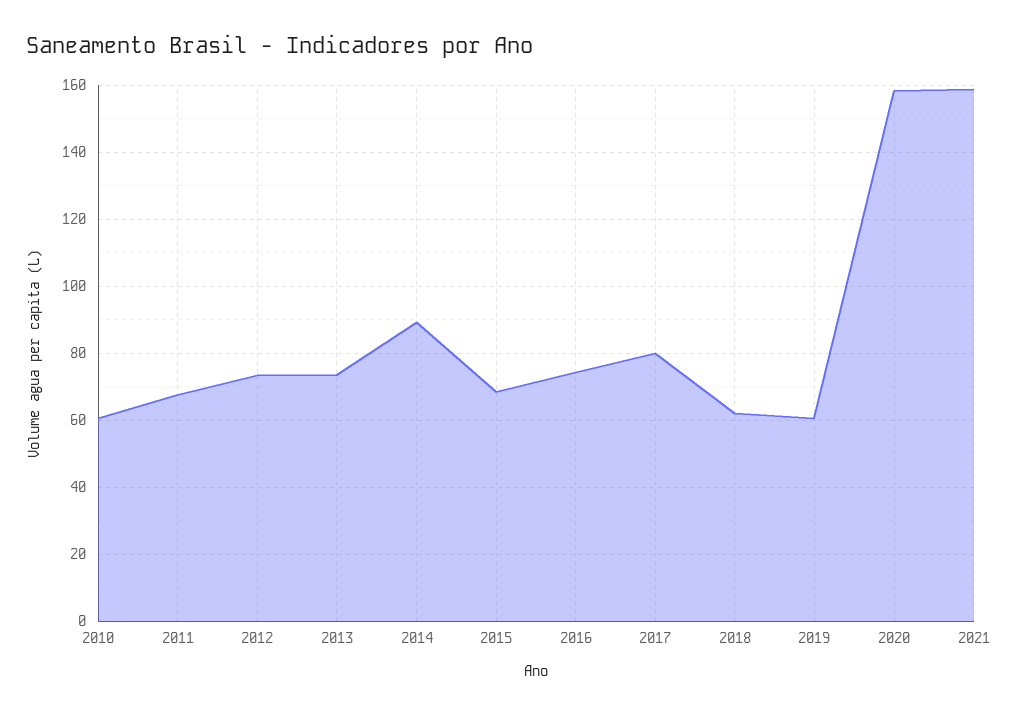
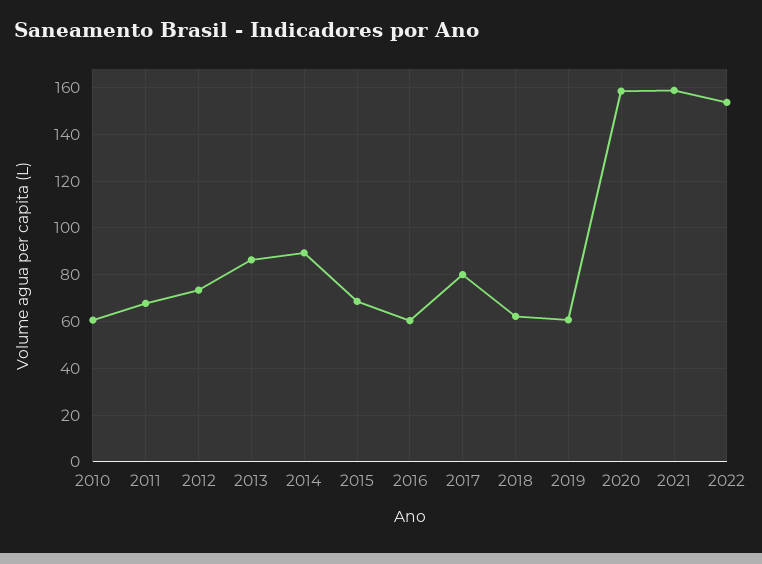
2013: 74 -> 85
2016: 74 -> 60
2022: none -> 155

